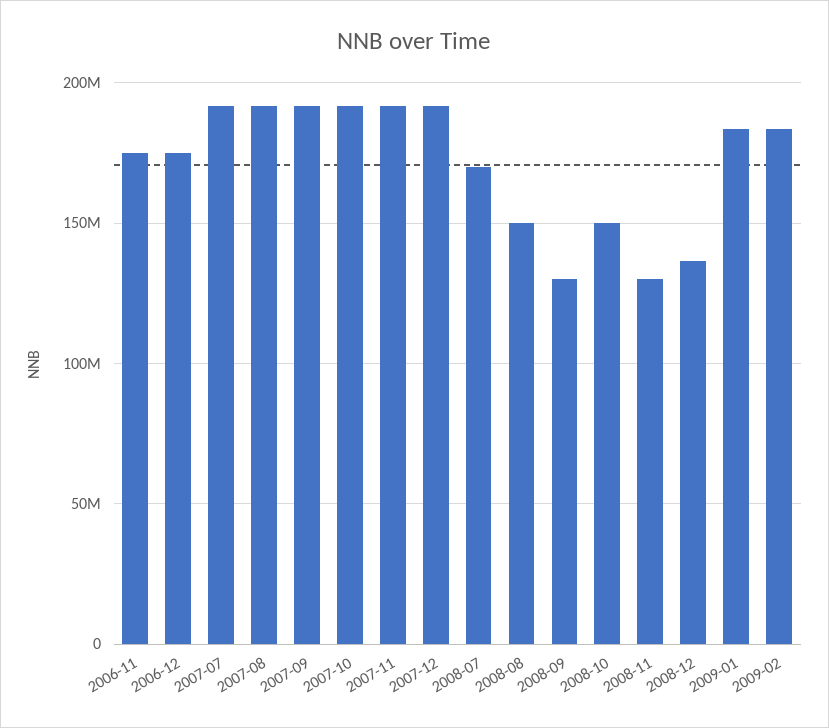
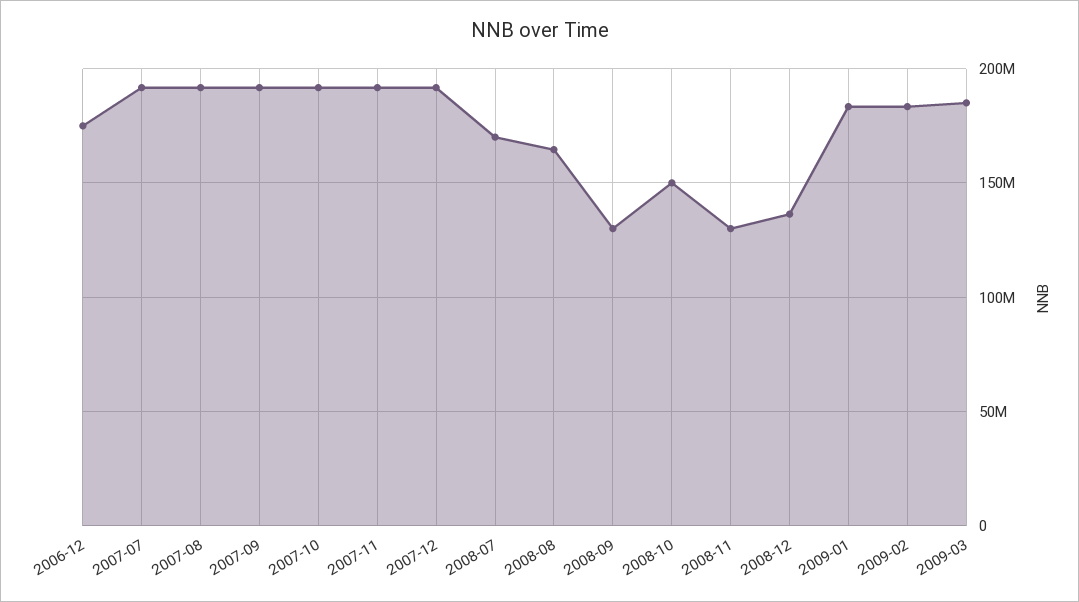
2006-11: 175000000 -> none
2008-08: 150000000 -> 165000000
2009-03: none -> 185000000

